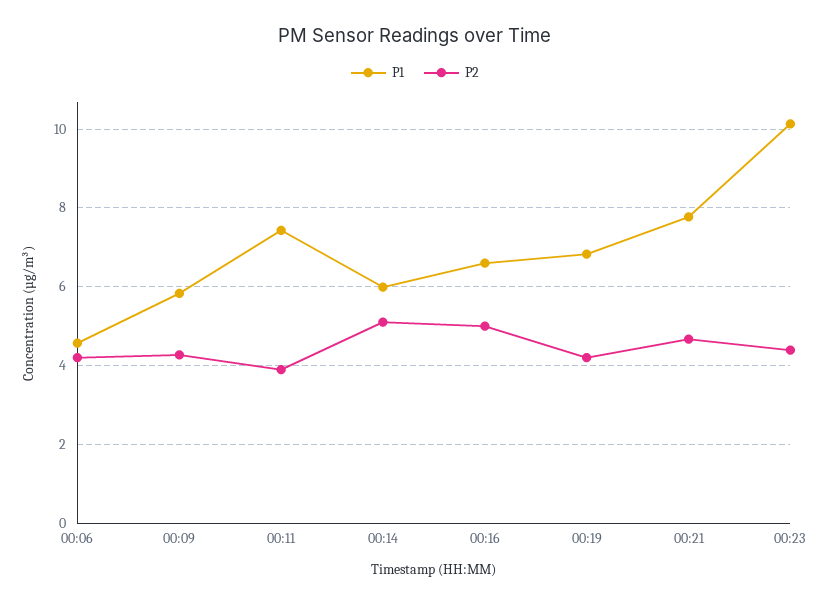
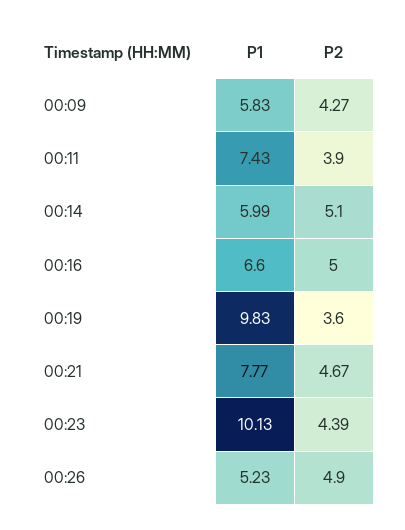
P1, 00:06: 4.6 -> none
P2, 00:06: 4.2 -> none
P1, 00:19: 6.8 -> 9.83
P2, 00:19: 4.2 -> 3.6
P1, 00:26: none -> 5.23
P2, 00:26: none -> 4.9

